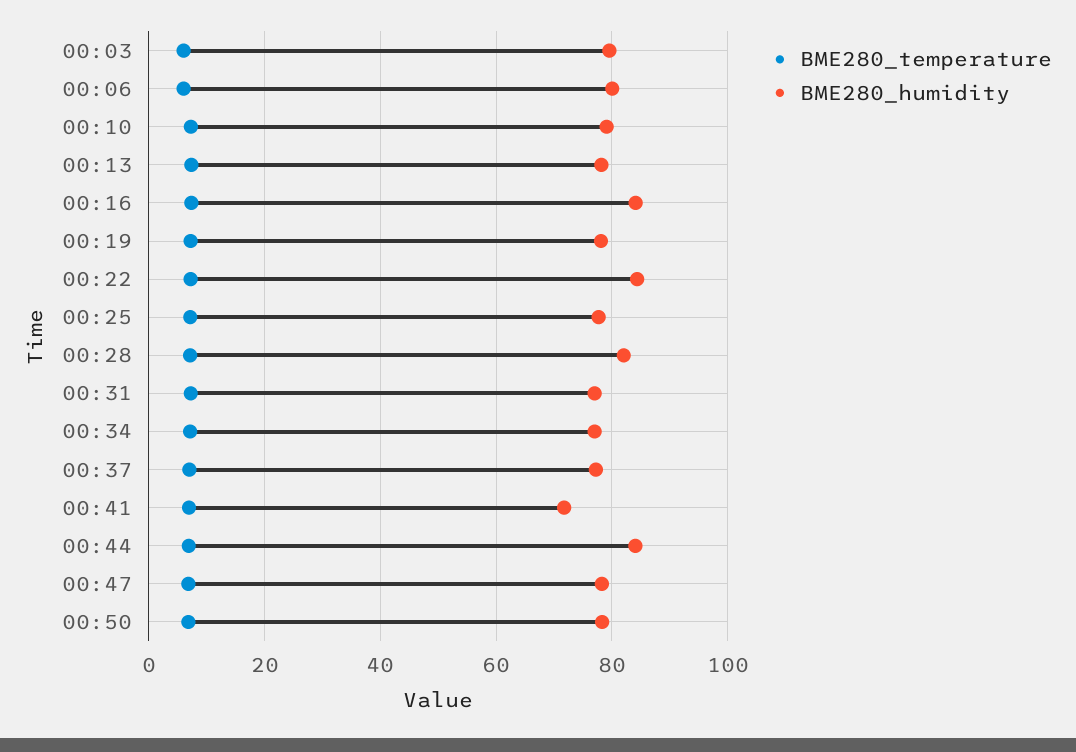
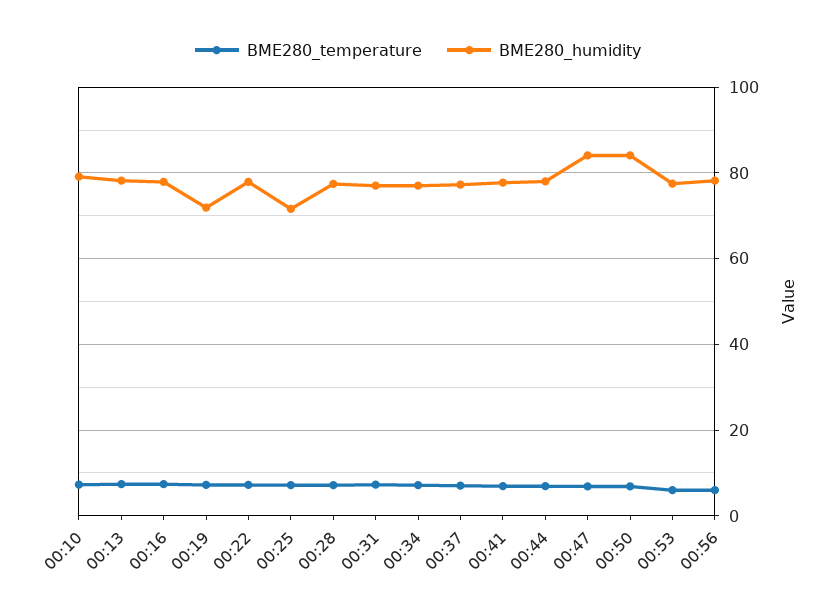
BME280_temperature, 00:03: 6 -> none
BME280_humidity, 00:03: 80 -> none
BME280_temperature, 00:06: 6 -> none
BME280_humidity, 00:06: 80 -> none
BME280_humidity, 00:16: 84 -> 78
BME280_humidity, 00:19: 78 -> 72
BME280_humidity, 00:22: 84 -> 78
BME280_humidity, 00:25: 78 -> 72
BME280_humidity, 00:28: 82 -> 78
BME280_humidity, 00:41: 72 -> 78
BME280_humidity, 00:44: 84 -> 78
BME280_humidity, 00:47: 78 -> 84
BME280_humidity, 00:50: 78 -> 84
BME280_temperature, 00:53: none -> 6
BME280_humidity, 00:53: none -> 78
BME280_temperature, 00:56: none -> 6
BME280_humidity, 00:56: none -> 78

